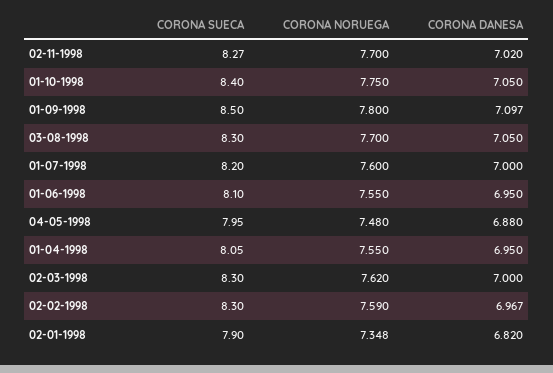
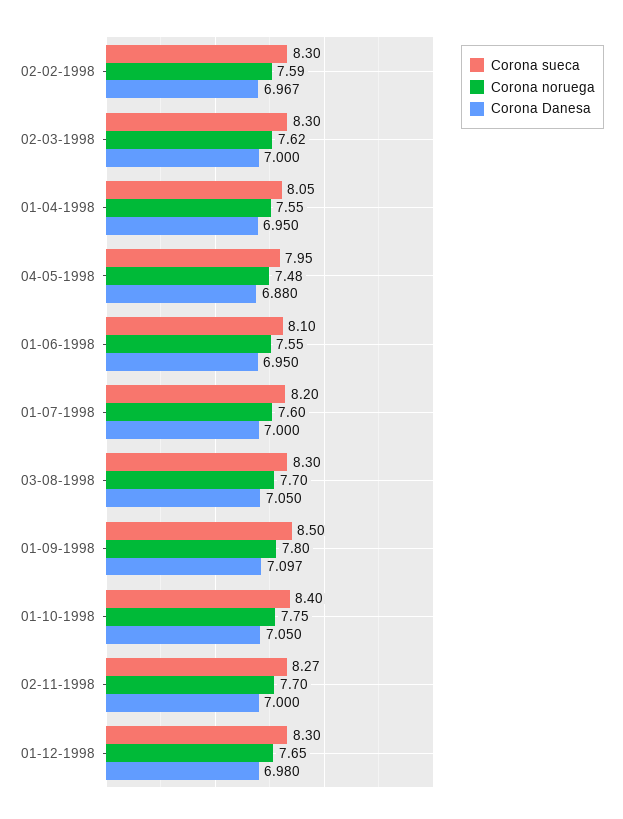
CORONA DANESA, 02-11-1998: 7.02 -> 7
CORONA SUECA, 02-01-1998: 7.9 -> none
CORONA NORUEGA, 02-01-1998: 7.348 -> none
CORONA DANESA, 02-01-1998: 6.82 -> none
CORONA SUECA, 01-12-1998: none -> 8.3
CORONA NORUEGA, 01-12-1998: none -> 7.65
CORONA DANESA, 01-12-1998: none -> 6.98

